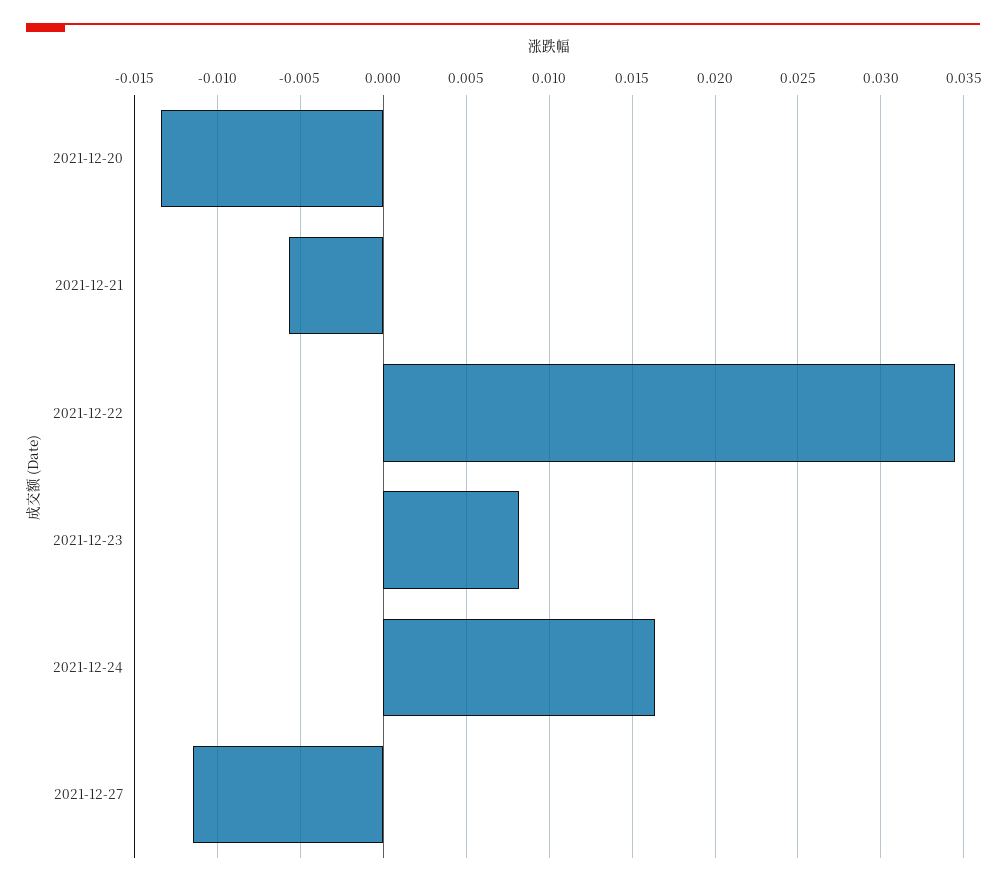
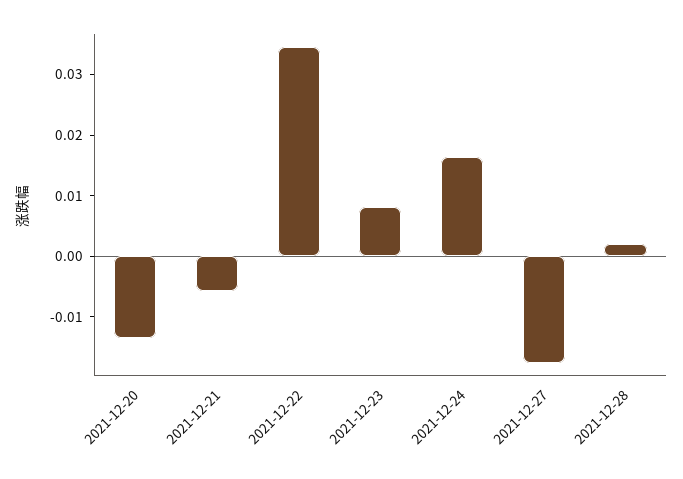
2021-12-27: -0.0115 -> -0.018
2021-12-28: none -> 0.002

